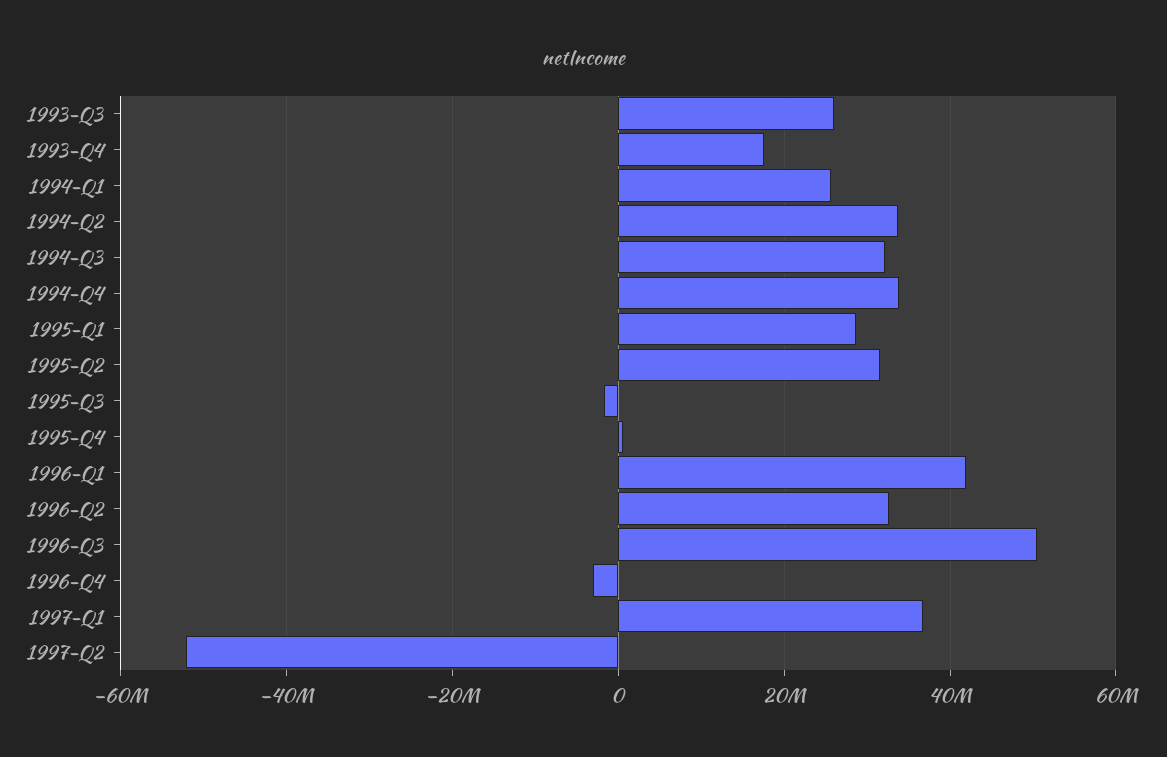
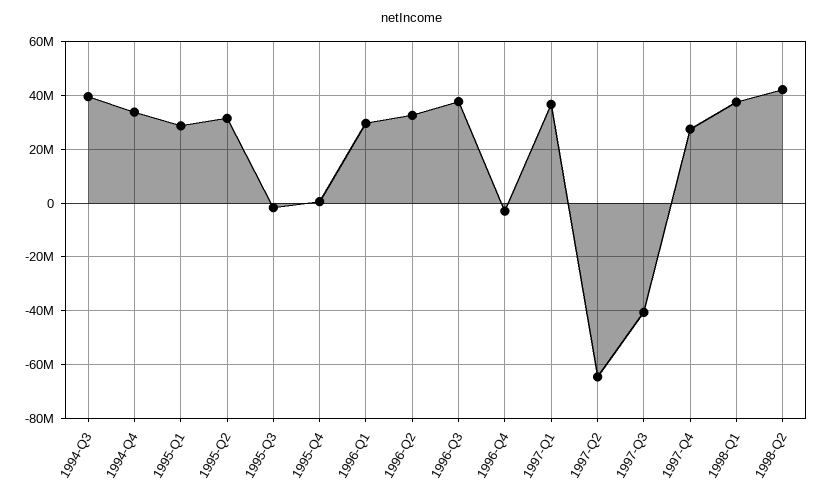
1993-Q3: 26000000 -> none
1993-Q4: 18000000 -> none
1994-Q1: 26000000 -> none
1994-Q2: 34000000 -> none
1994-Q3: 32000000 -> 40000000
1996-Q1: 42000000 -> 30000000
1996-Q3: 50000000 -> 37500000
1997-Q2: -52000000 -> -65000000
1997-Q3: none -> -40000000
1997-Q4: none -> 27500000
1998-Q1: none -> 37500000
1998-Q2: none -> 42500000

